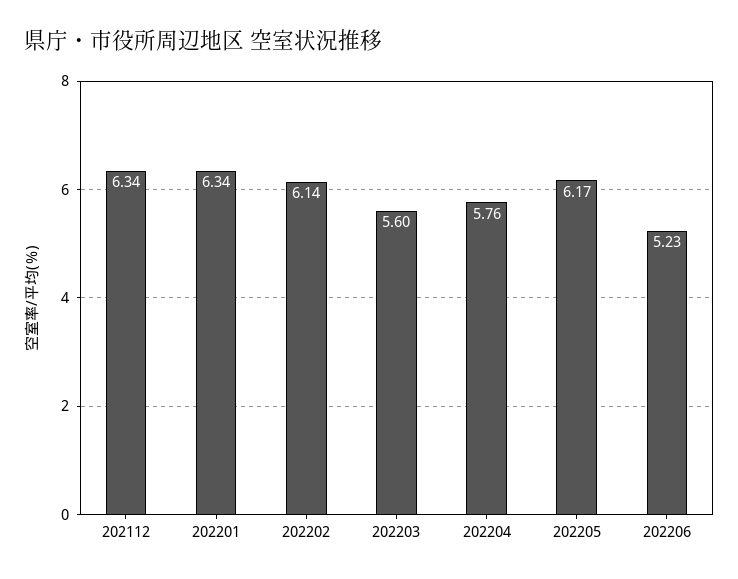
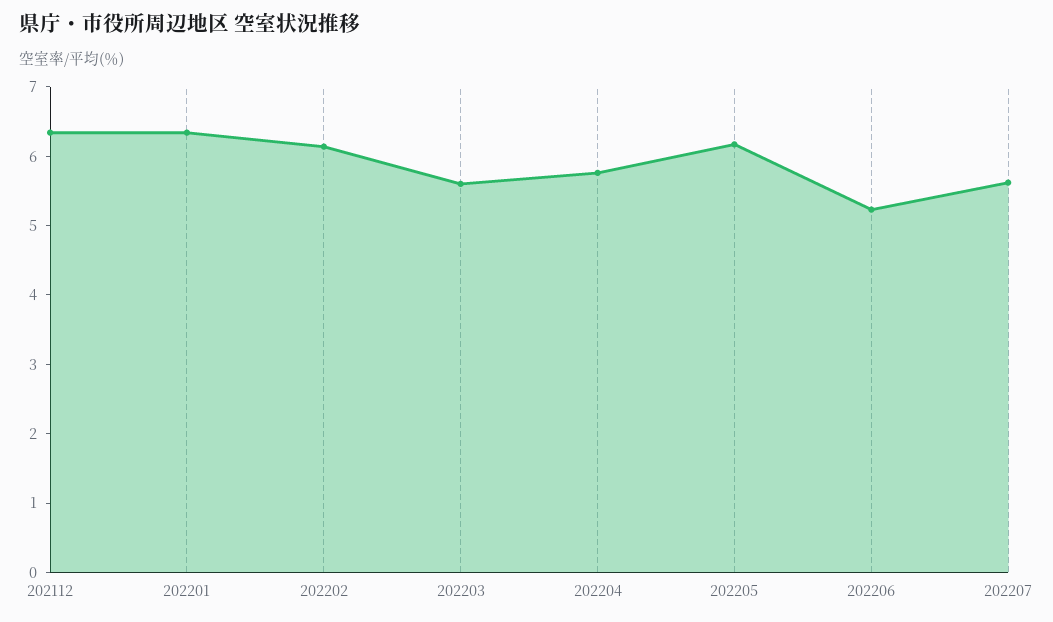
202207: none -> 5.6

